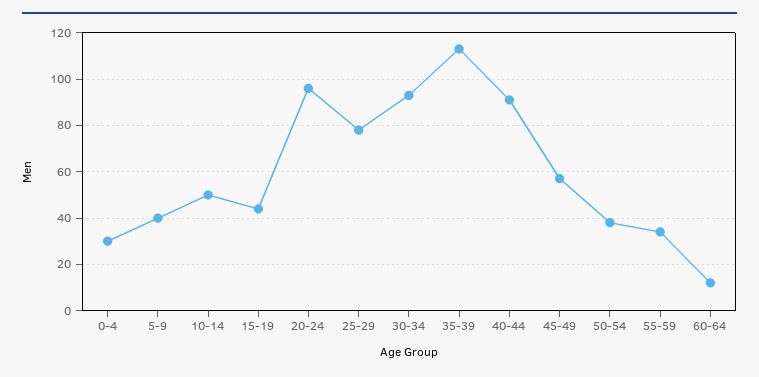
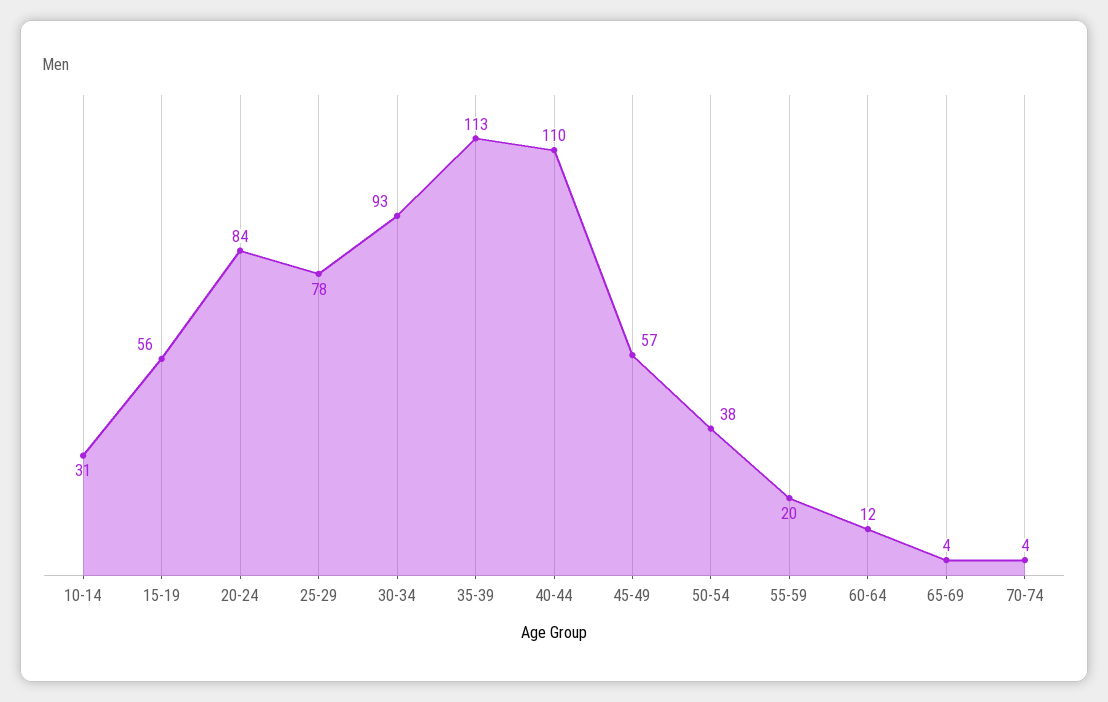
0-4: 30 -> none
5-9: 40 -> none
10-14: 50 -> 31
15-19: 45 -> 56
20-24: 95 -> 84
40-44: 90 -> 110
55-59: 35 -> 20
65-69: none -> 4
70-74: none -> 4

